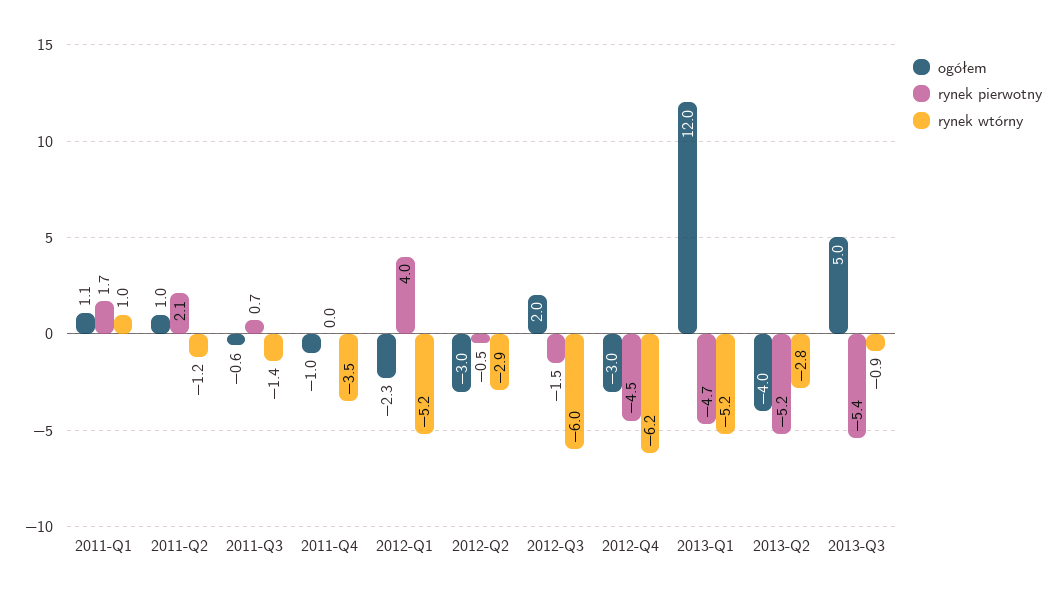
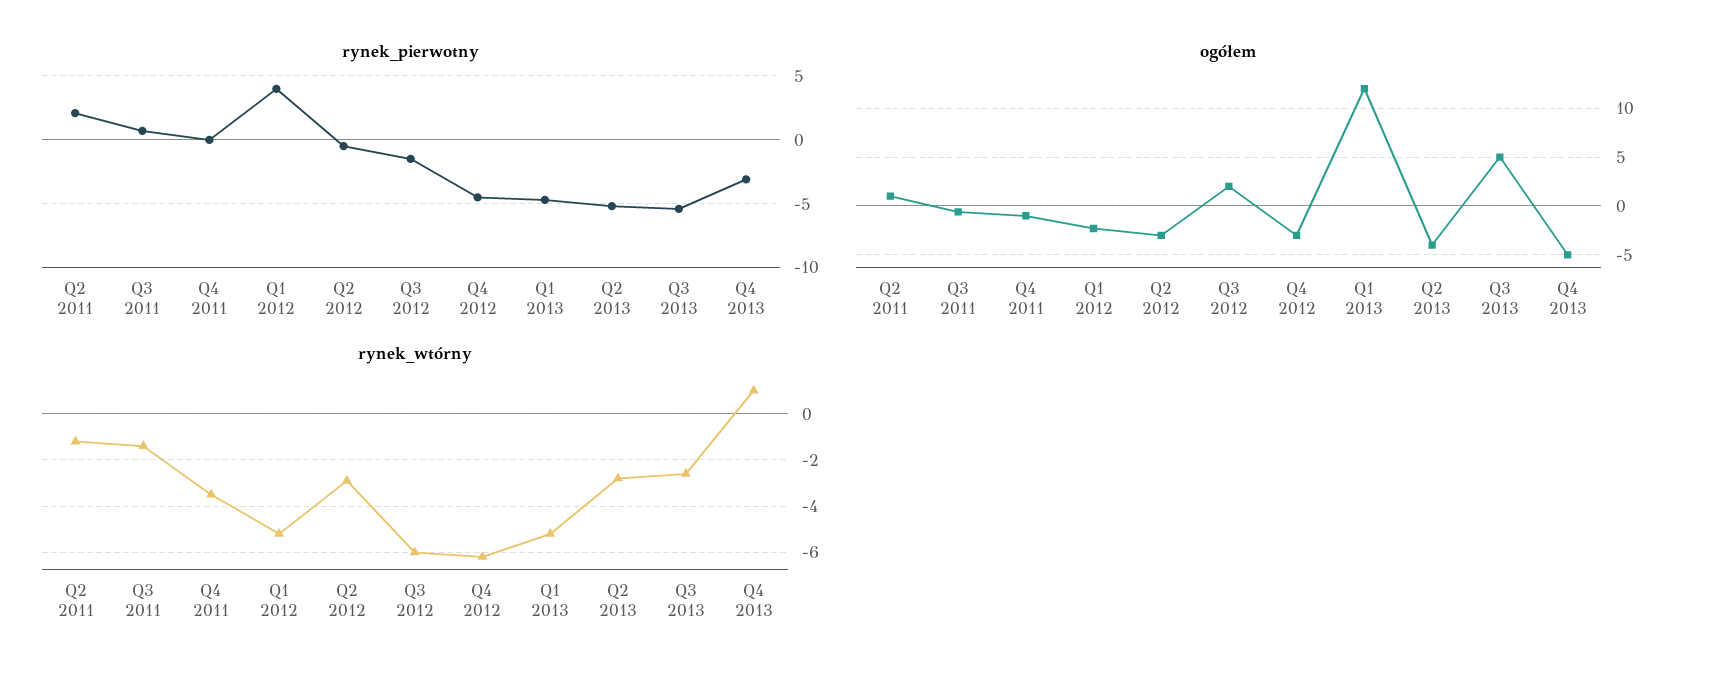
ogółem, 2011-Q1: 1.1 -> none
rynek pierwotny, 2011-Q1: 1.7 -> none
rynek wtórny, 2011-Q1: 1 -> none
rynek wtórny, 2013-Q3: -0.9 -> -2.5
rynek pierwotny, Q4 2013: none -> -3
ogółem, Q4 2013: none -> -5
rynek wtórny, Q4 2013: none -> 1

